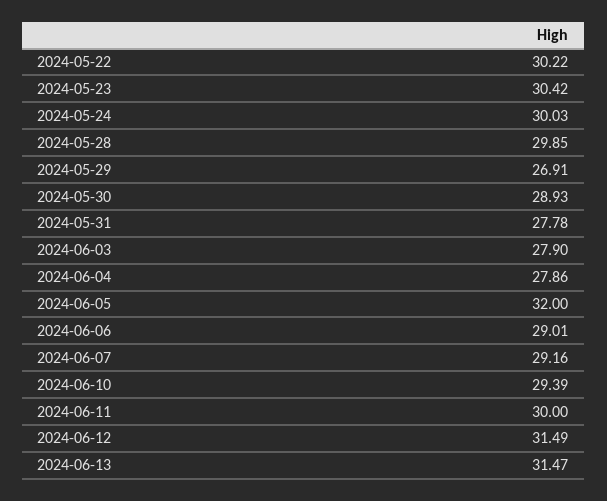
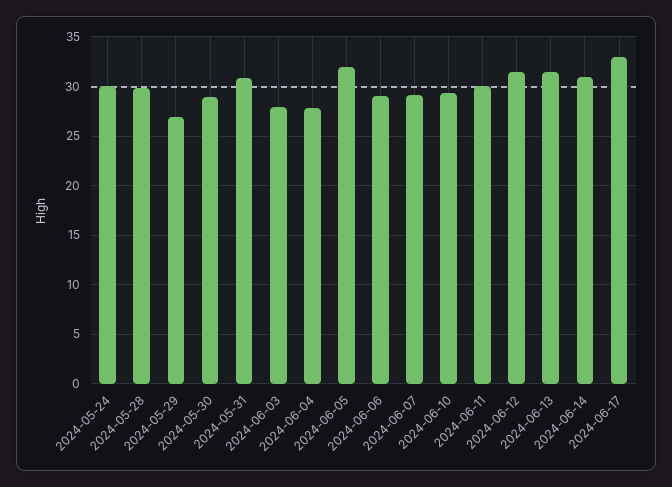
2024-05-22: 30.22 -> none
2024-05-23: 30.42 -> none
2024-05-31: 27.78 -> 31
2024-06-14: none -> 31
2024-06-17: none -> 33

